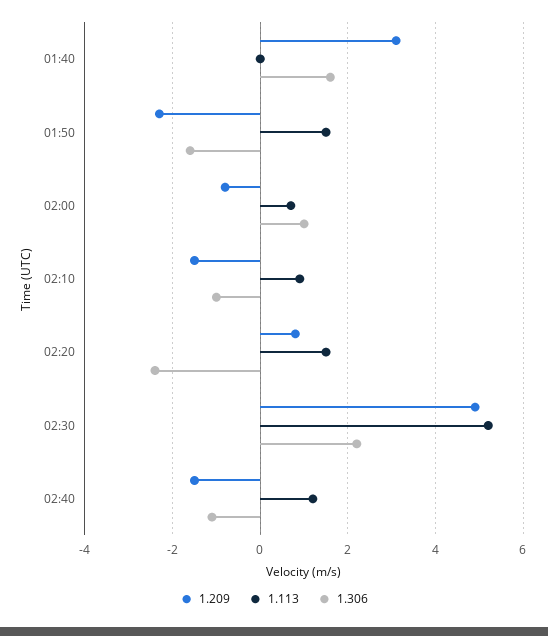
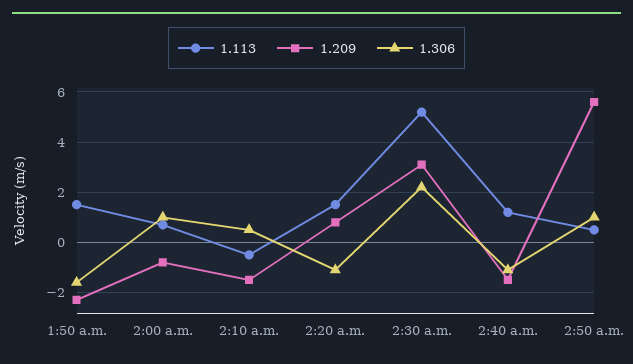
1.209, 01:40: 3 -> none
1.113, 01:40: 0 -> none
1.306, 01:40: 1.5 -> none
1.113, 02:10: 1 -> -0.5
1.306, 02:10: -1 -> 0.5
1.306, 02:20: -2.5 -> -1
1.209, 02:30: 5 -> 3
1.113, 2:50 a.m.: none -> 0.5
1.209, 2:50 a.m.: none -> 5.5
1.306, 2:50 a.m.: none -> 1

